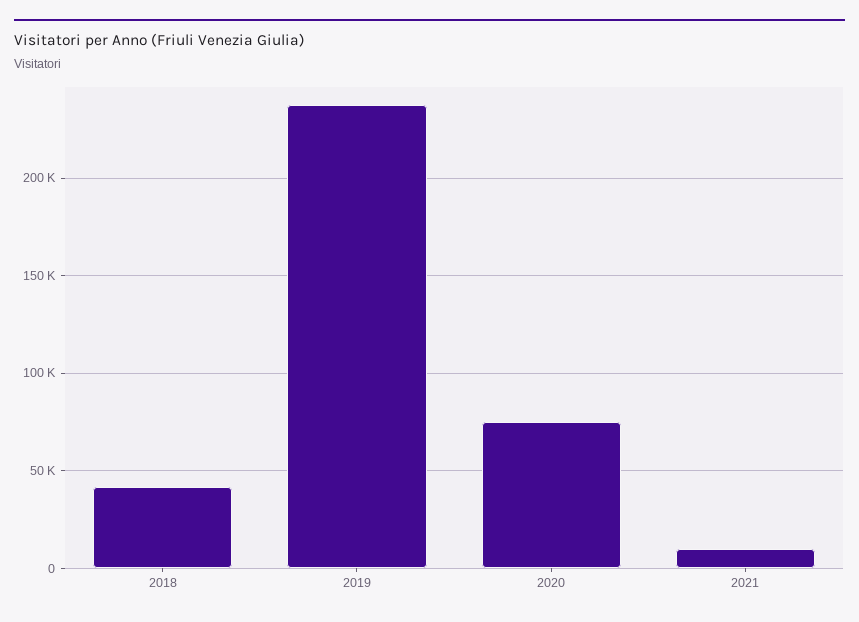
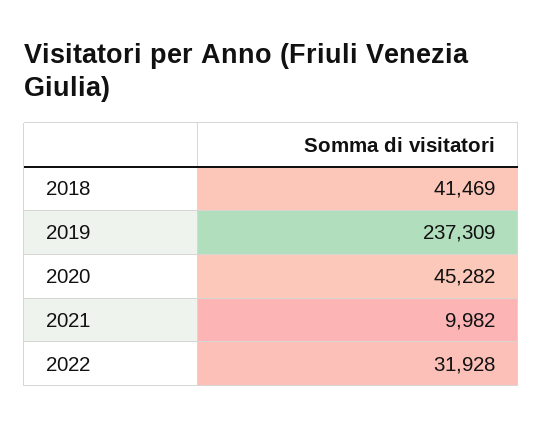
2020: 75000 -> 45282
2022: none -> 31928

